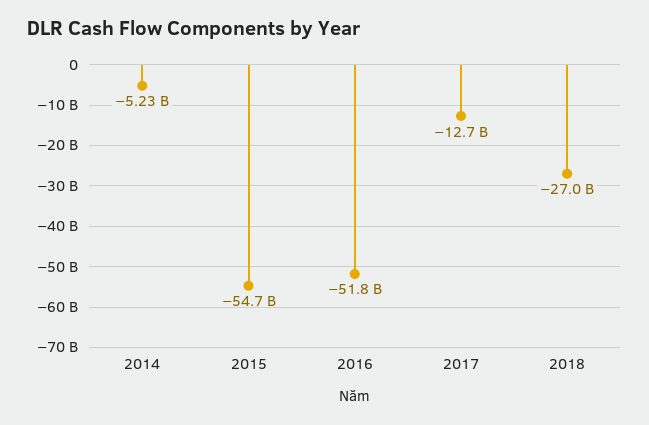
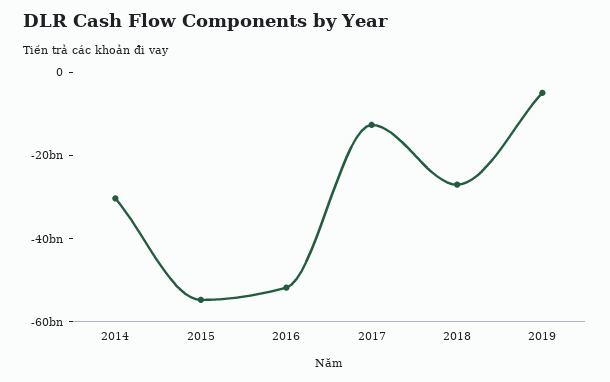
2014: -5230000000 -> -30000000000
2019: none -> -5000000000

